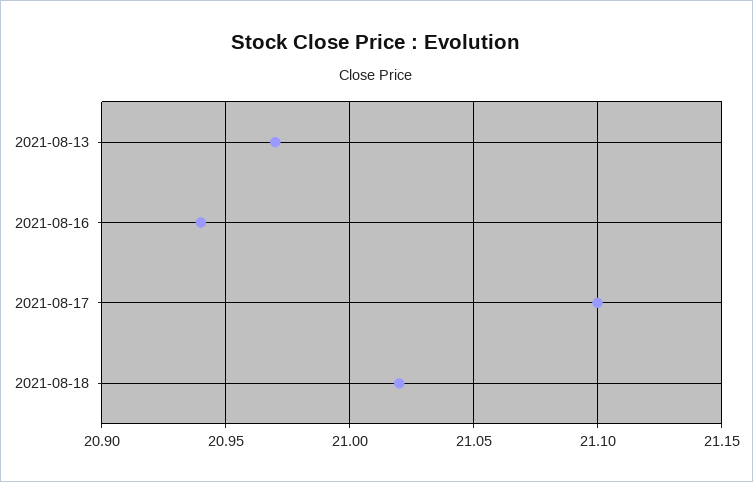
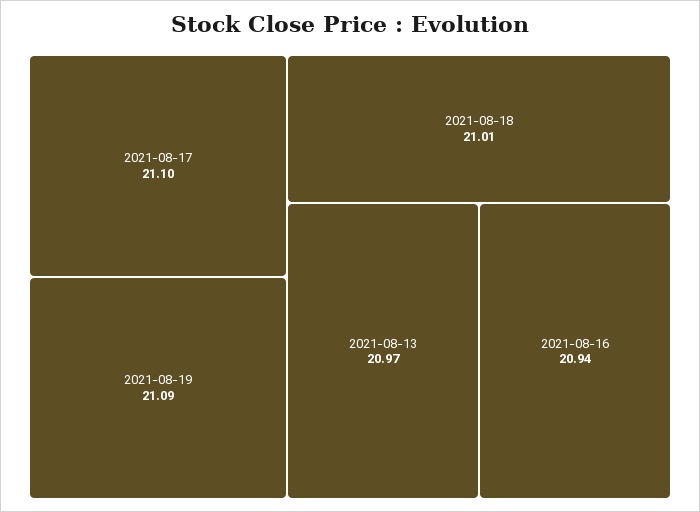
2021-08-18: 21.02 -> 21.01
2021-08-19: none -> 21.09

